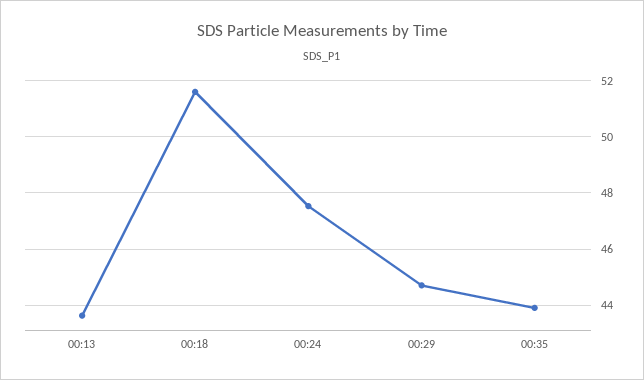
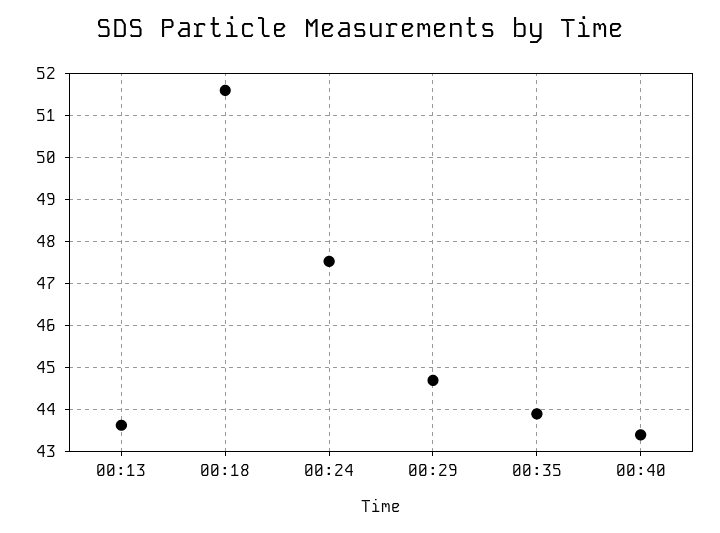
00:40: none -> 43.4

